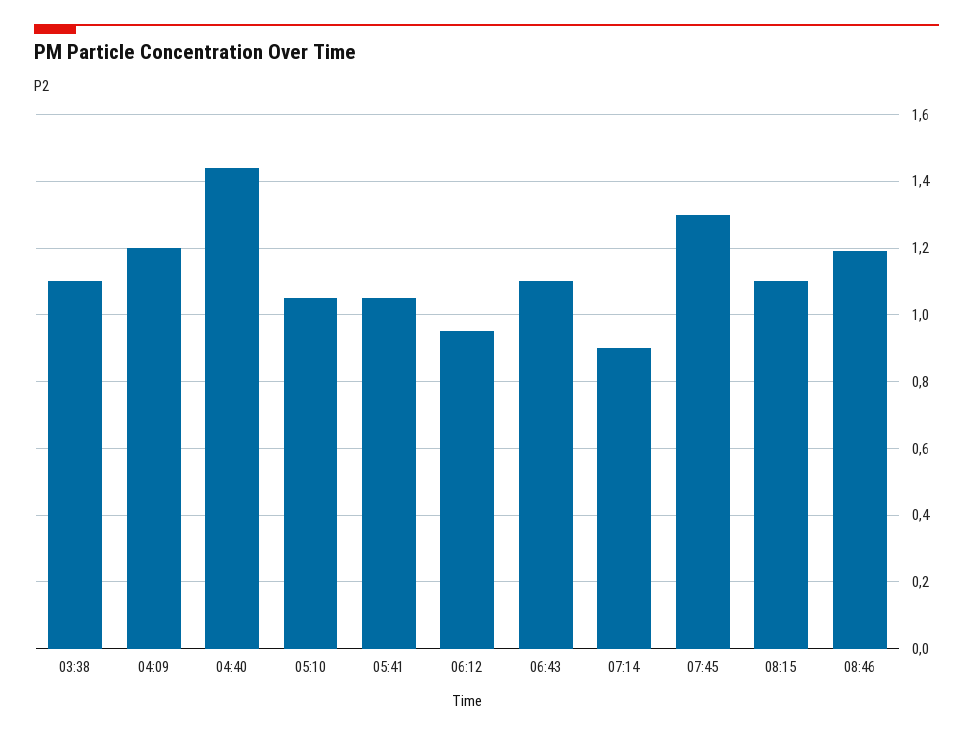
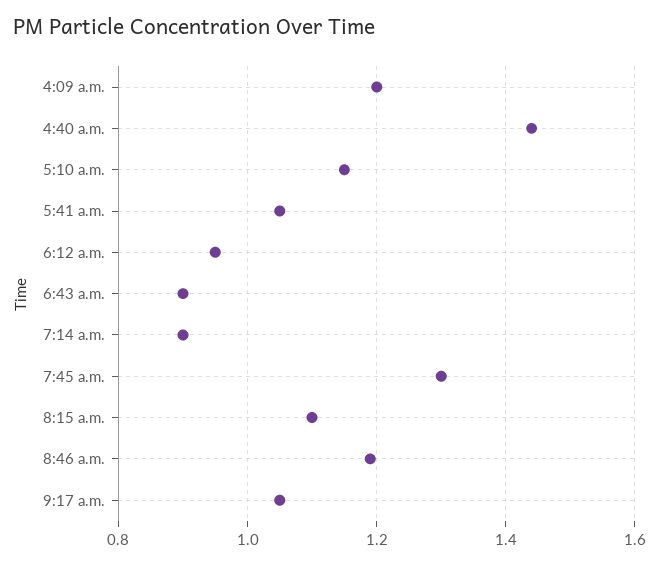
03:38: 1.1 -> none
05:10: 1.05 -> 1.15
06:43: 1.1 -> 0.9
9:17 a.m.: none -> 1.05

